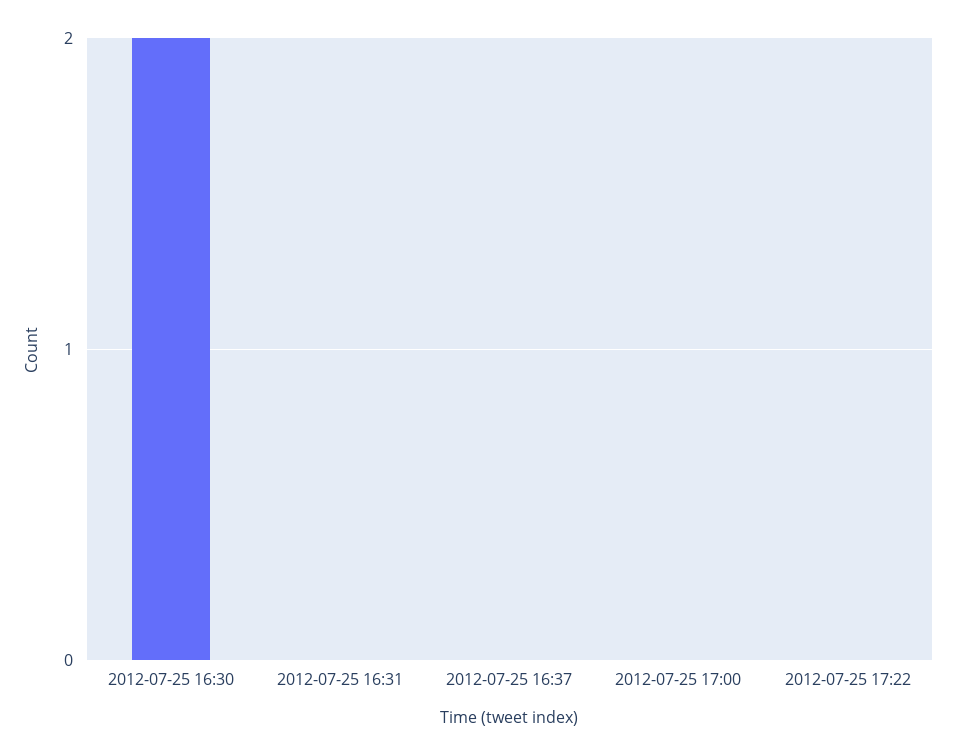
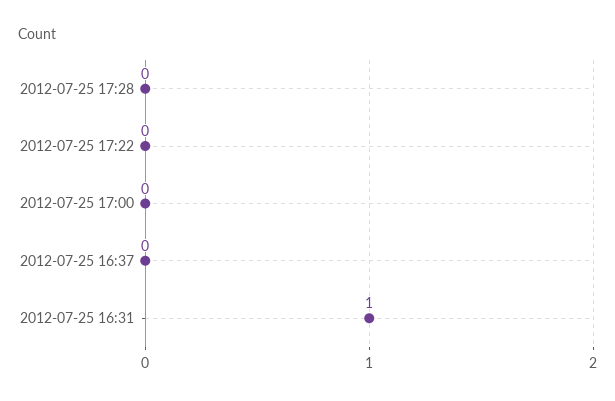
2012-07-25 16:30: 2 -> none
2012-07-25 16:31: 0 -> 1
2012-07-25 17:28: none -> 0

